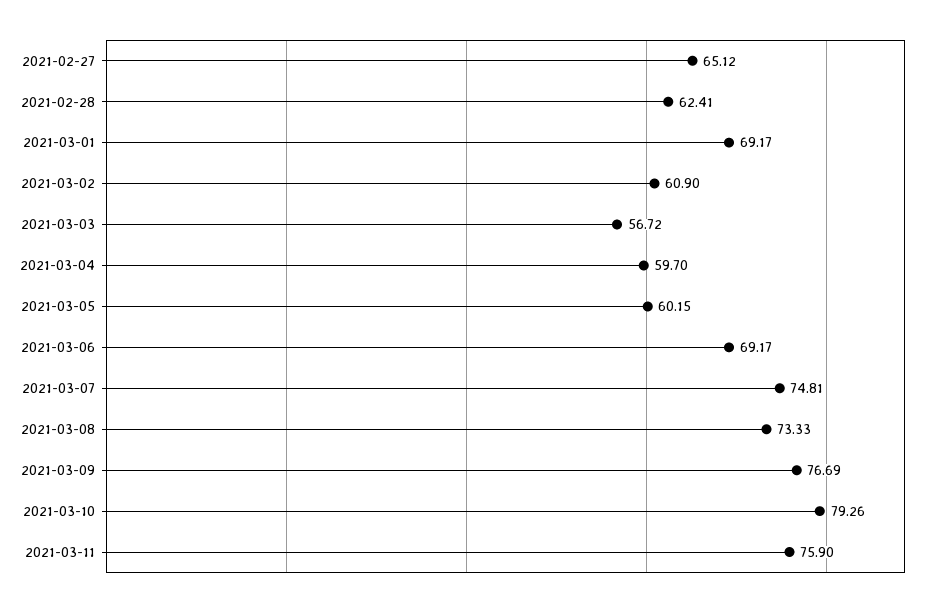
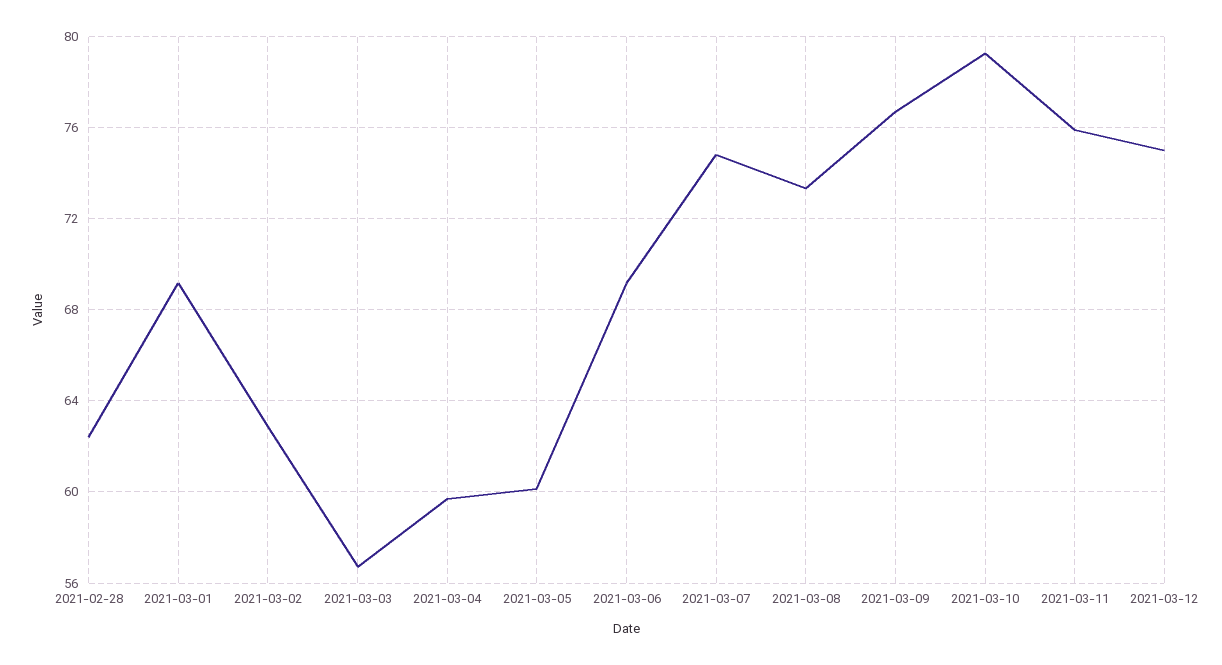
2021-02-27: 65.12 -> none
2021-03-02: 60.9 -> 63
2021-03-12: none -> 75

